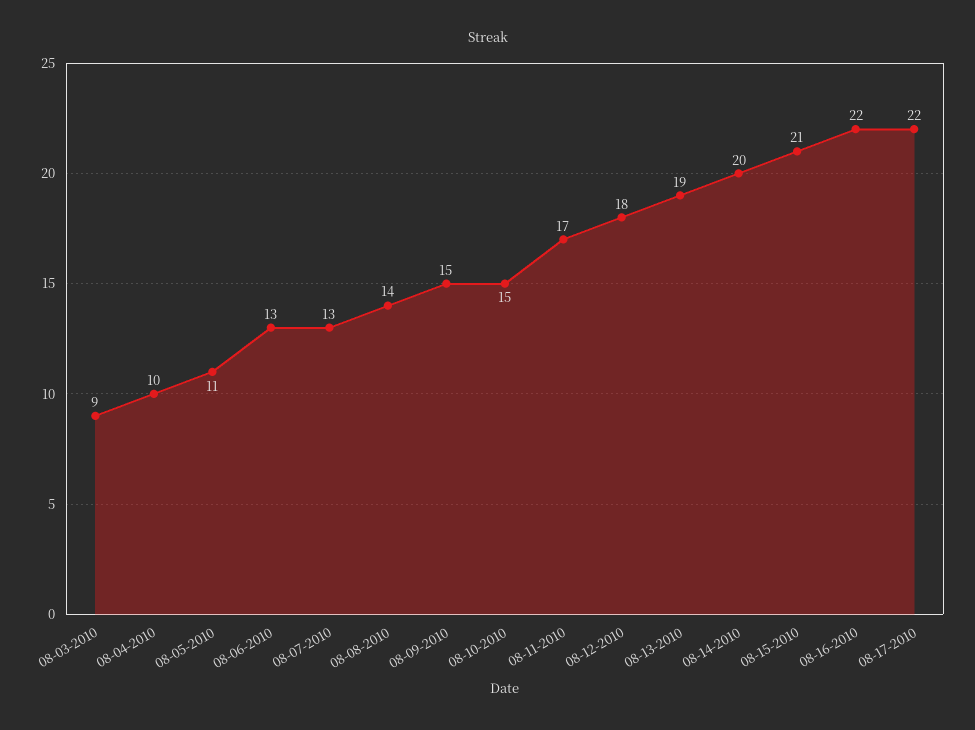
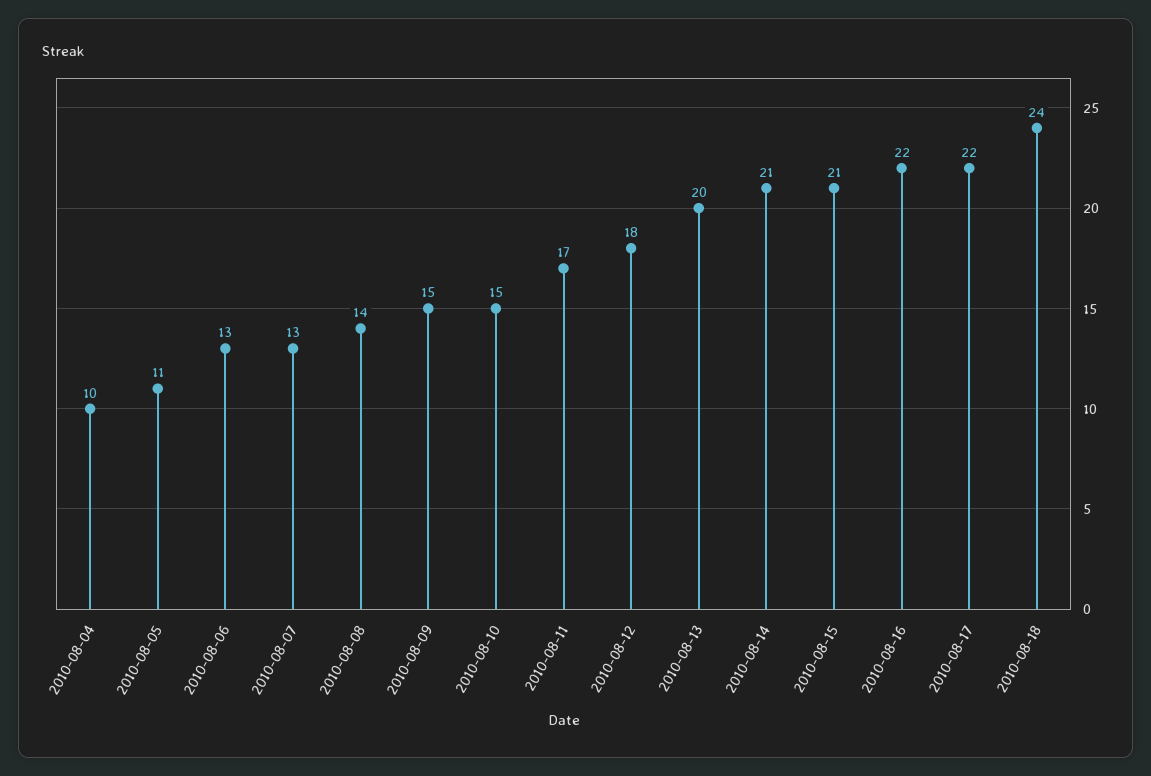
08-03-2010: 9 -> none
08-13-2010: 19 -> 20
08-14-2010: 20 -> 21
2010-08-18: none -> 24

